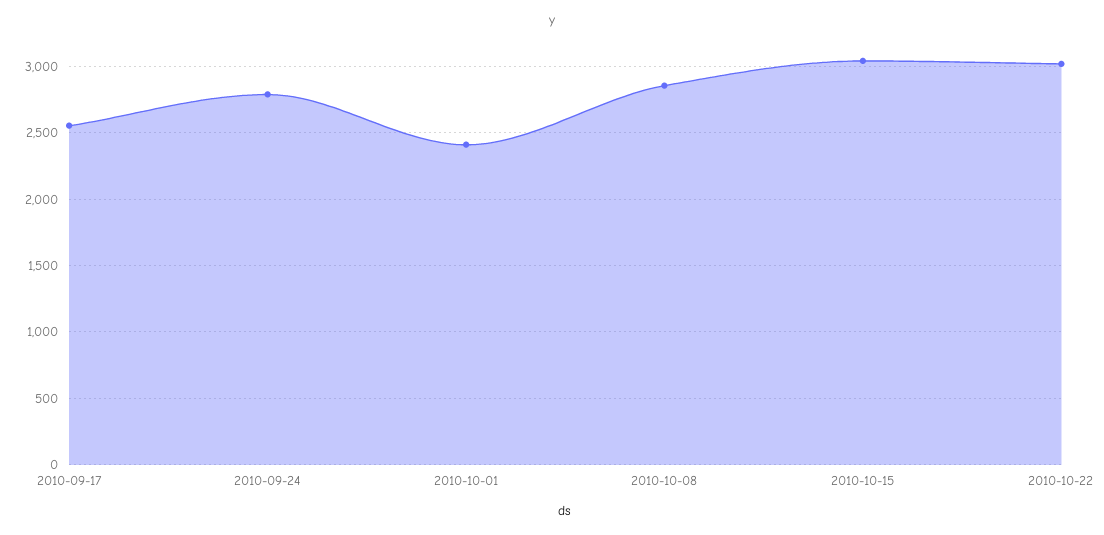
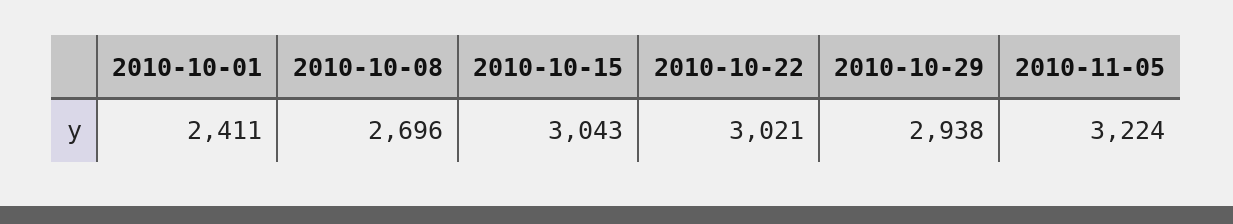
2010-09-17: 2550 -> none
2010-09-24: 2800 -> none
2010-10-08: 2850 -> 2696
2010-10-29: none -> 2938
2010-11-05: none -> 3224

